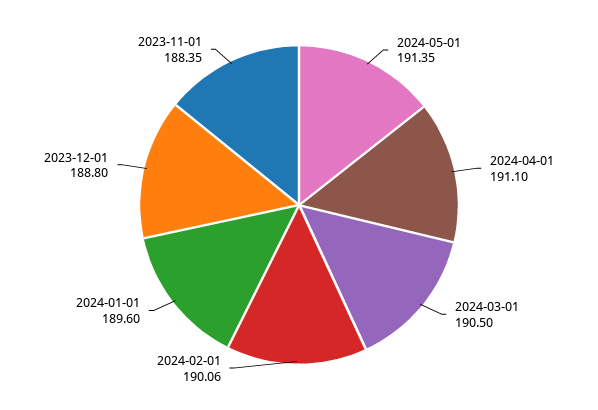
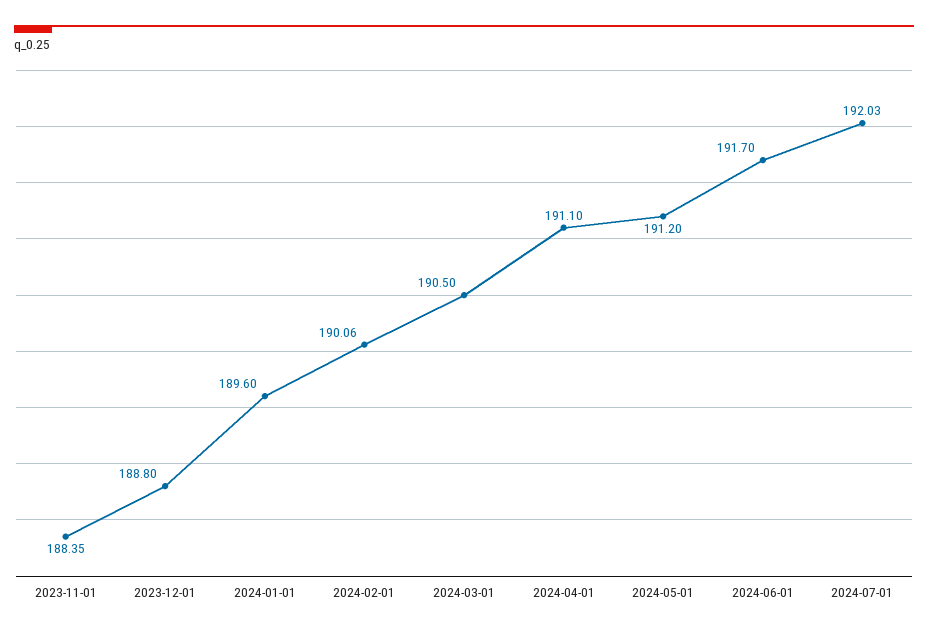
2024-05-01: 191.35 -> 191.2
2024-06-01: none -> 191.7
2024-07-01: none -> 192.03

